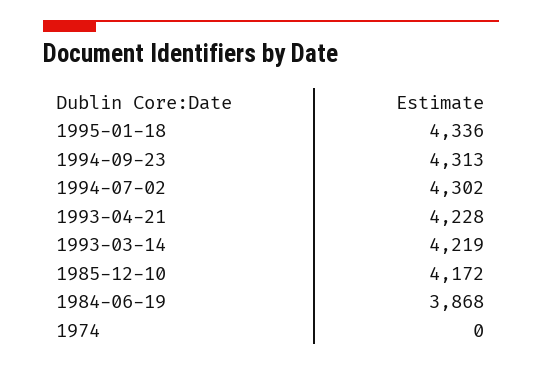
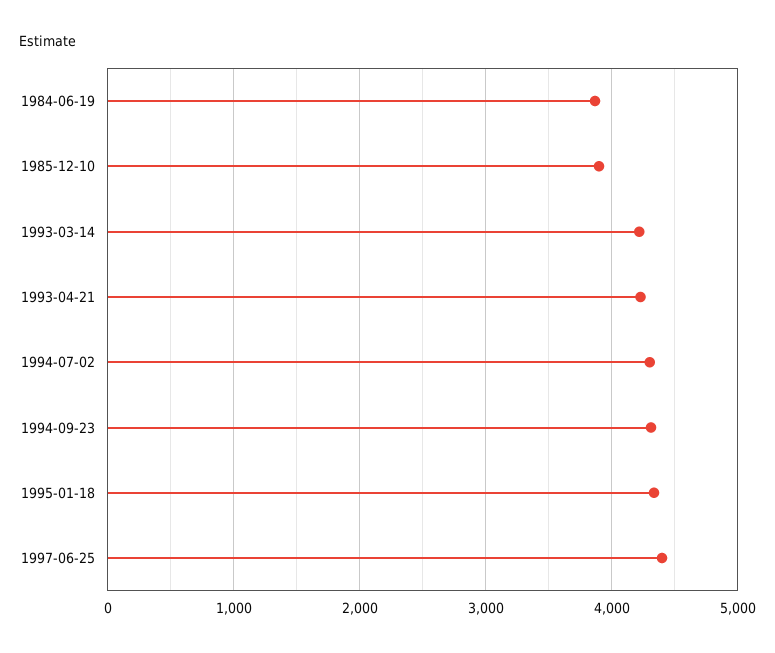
1985-12-10: 4172 -> 3900
1974: 0 -> none
1997-06-25: none -> 4400

